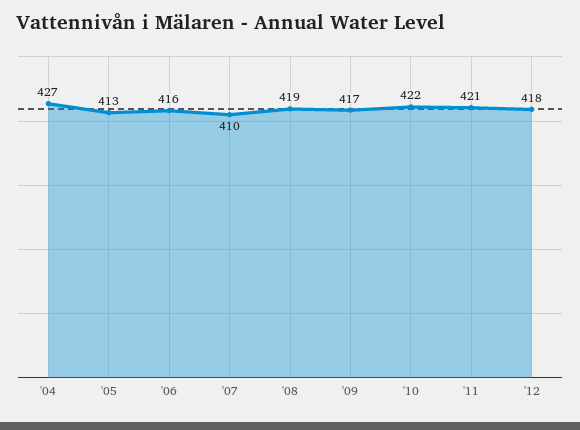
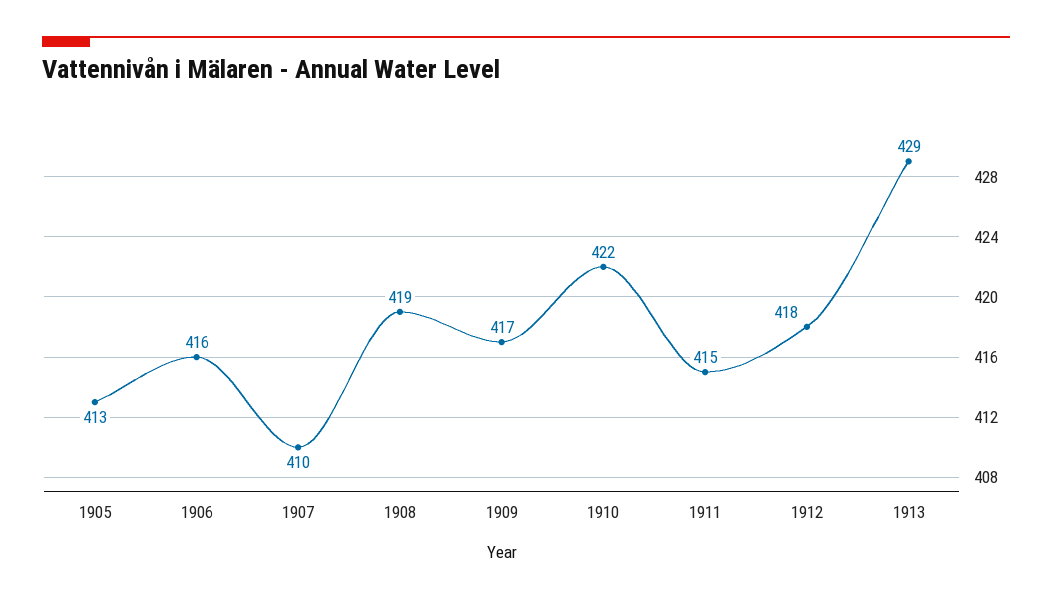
'04: 427 -> none
'11: 421 -> 415
1913: none -> 429

